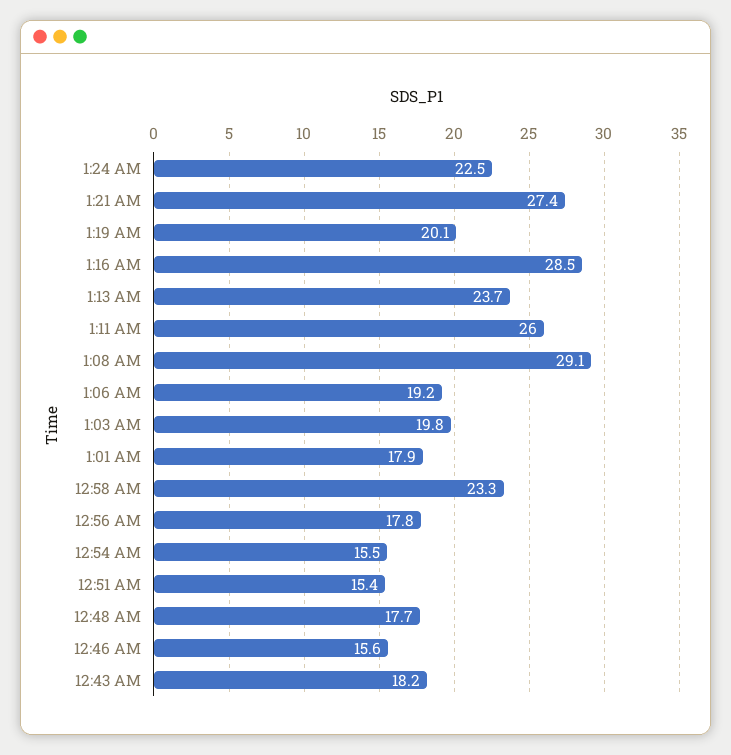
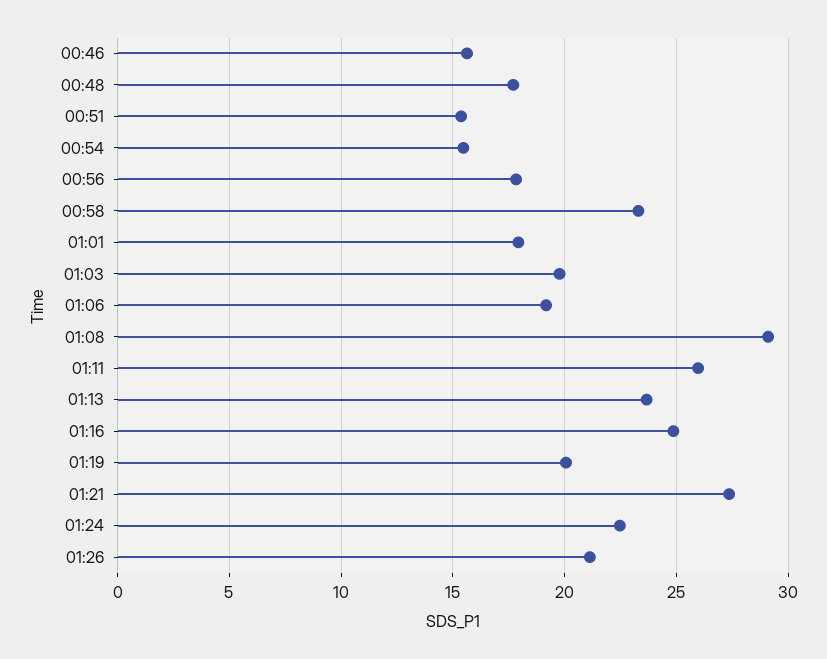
1:16 AM: 28.5 -> 25
12:43 AM: 18.2 -> none
01:26: none -> 21

